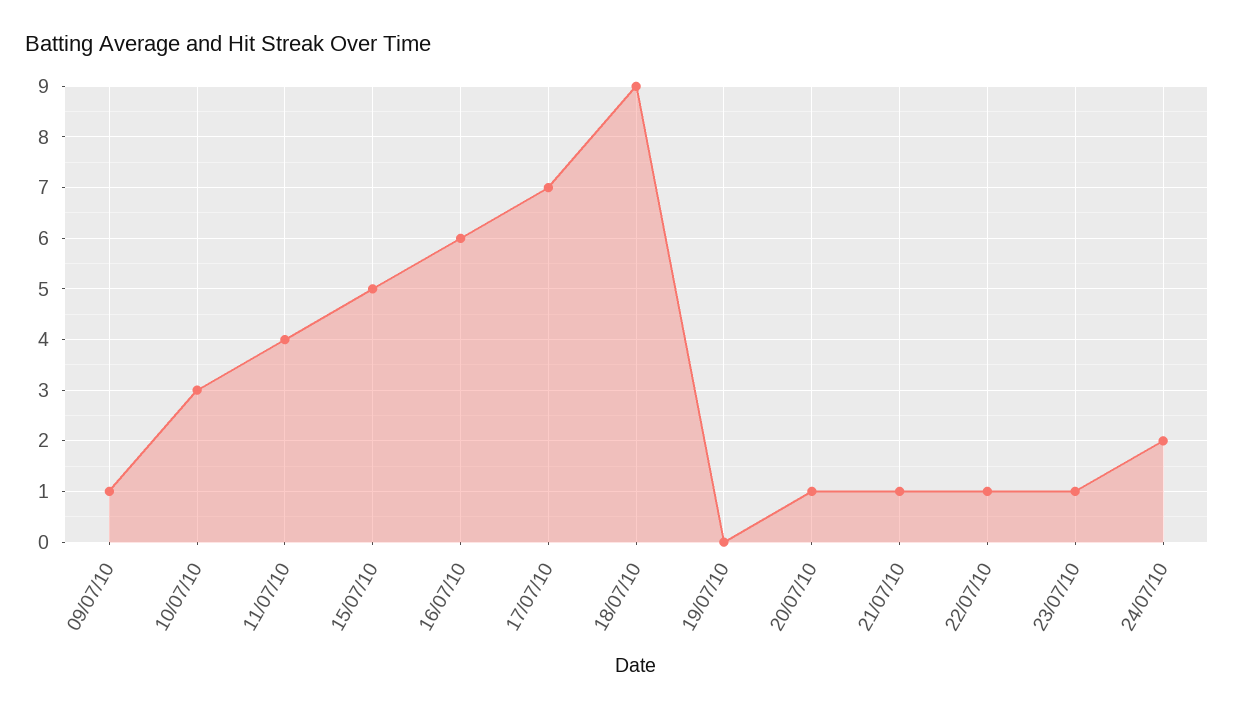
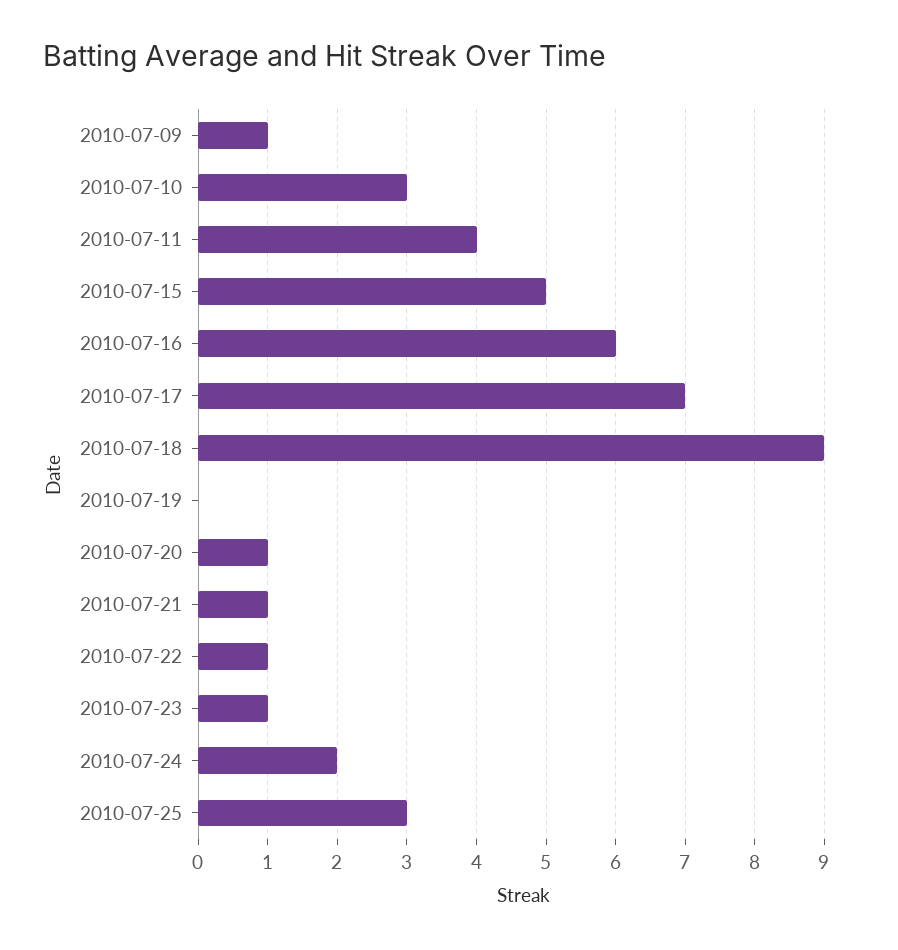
2010-07-25: none -> 3

